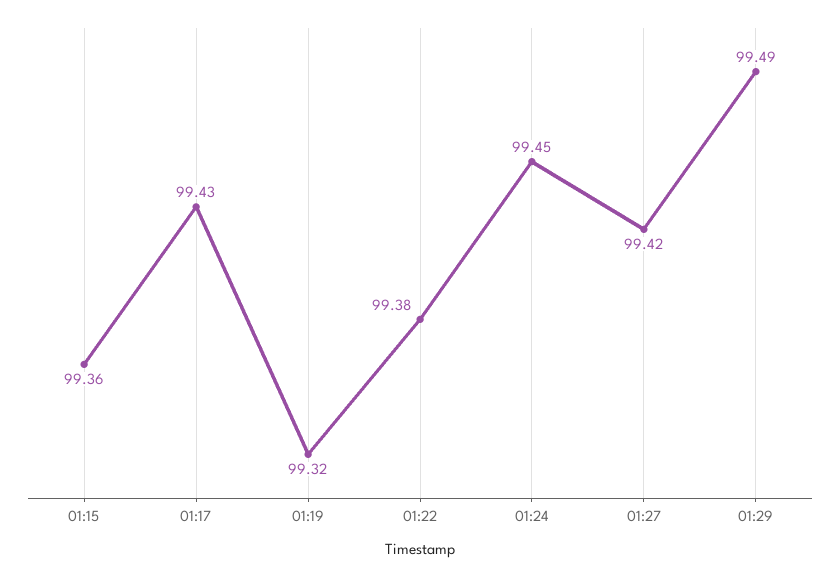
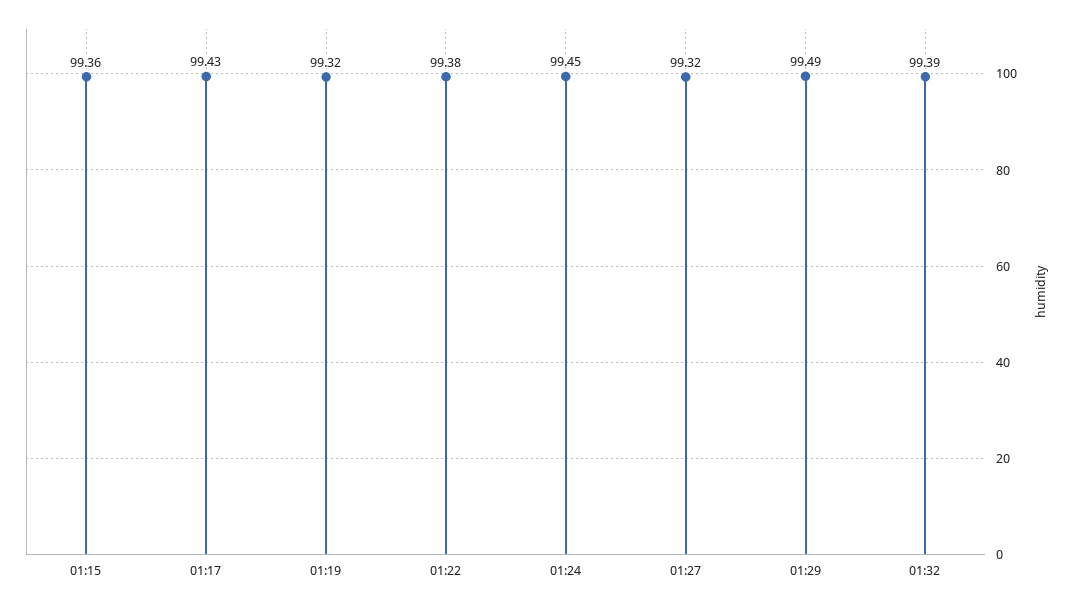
01:27: 99.42 -> 99.32
01:32: none -> 99.39

